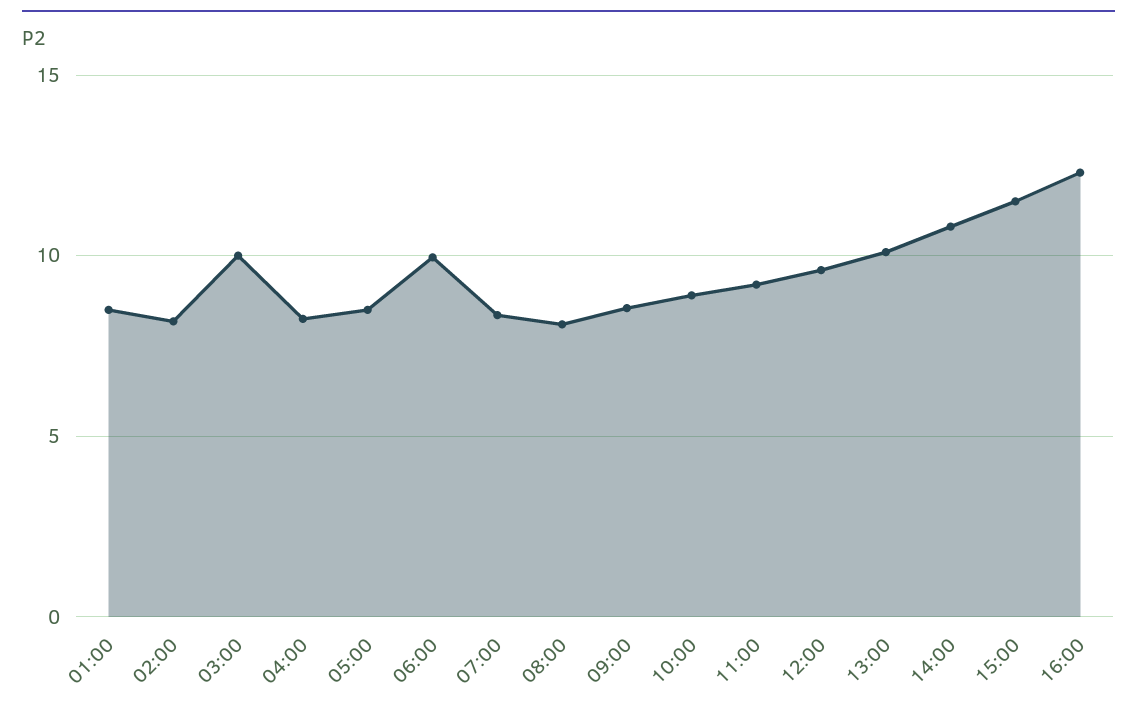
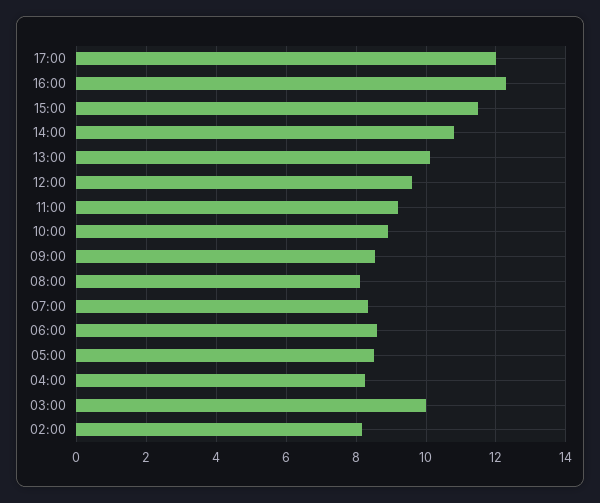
01:00: 8.5 -> none
06:00: 10 -> 8.6
17:00: none -> 12

